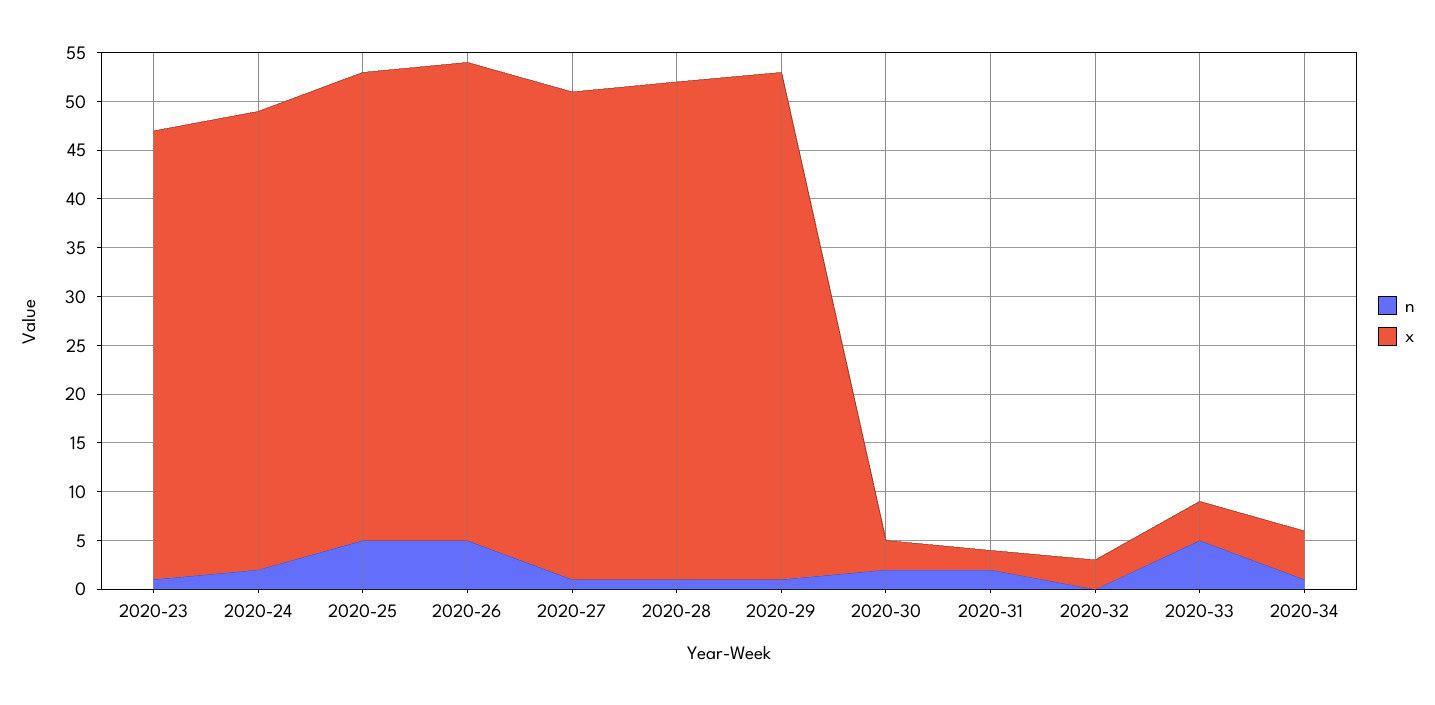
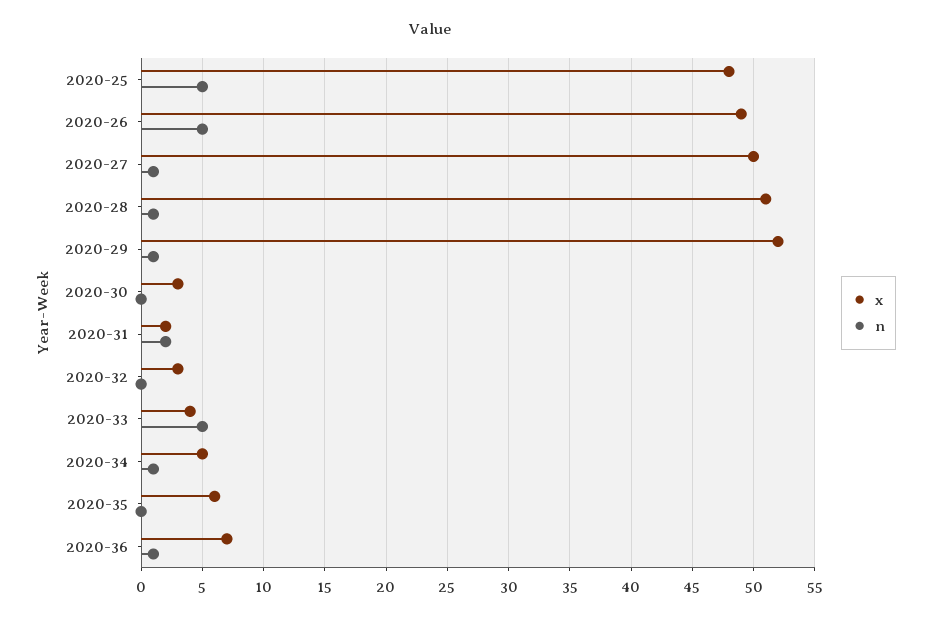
n, 2020-23: 1 -> none
x, 2020-23: 46 -> none
n, 2020-24: 2 -> none
x, 2020-24: 47 -> none
n, 2020-30: 2 -> 0
x, 2020-35: none -> 6
n, 2020-35: none -> 0
x, 2020-36: none -> 7
n, 2020-36: none -> 1

